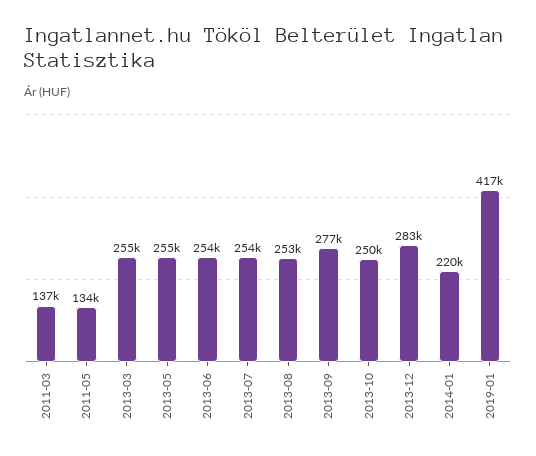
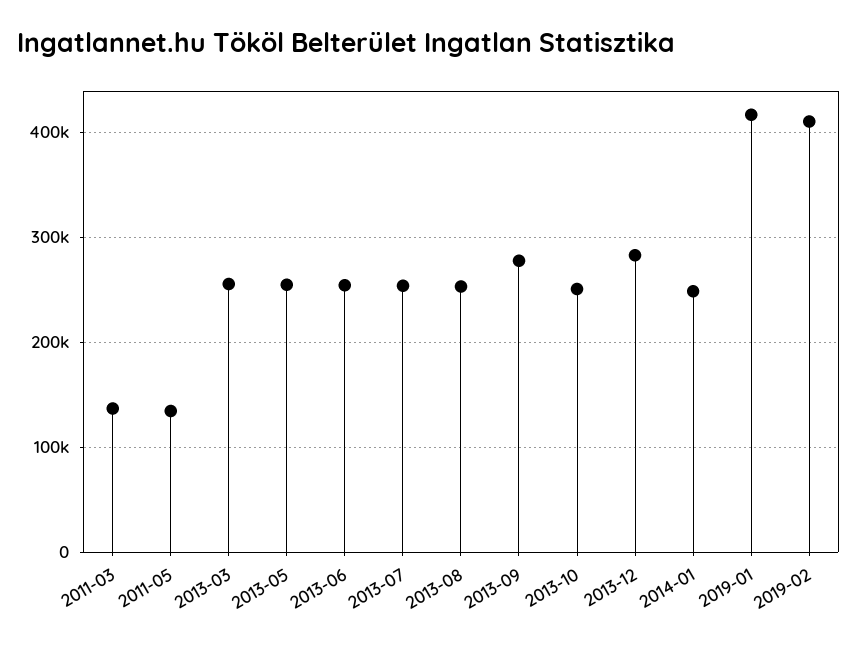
2014-01: 220000 -> 250000
2019-02: none -> 410000

